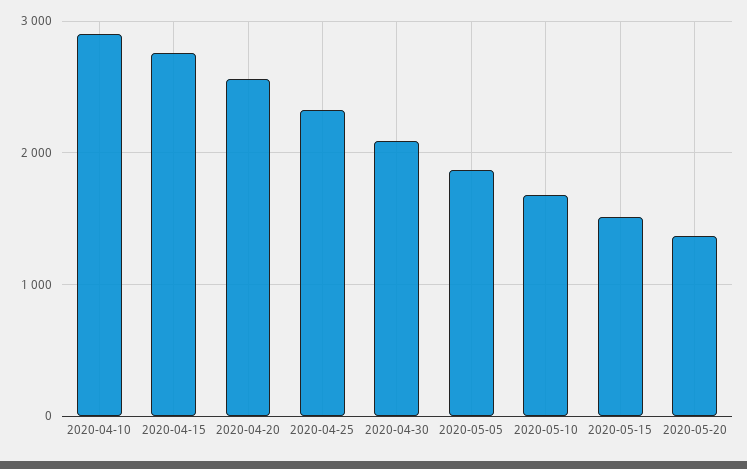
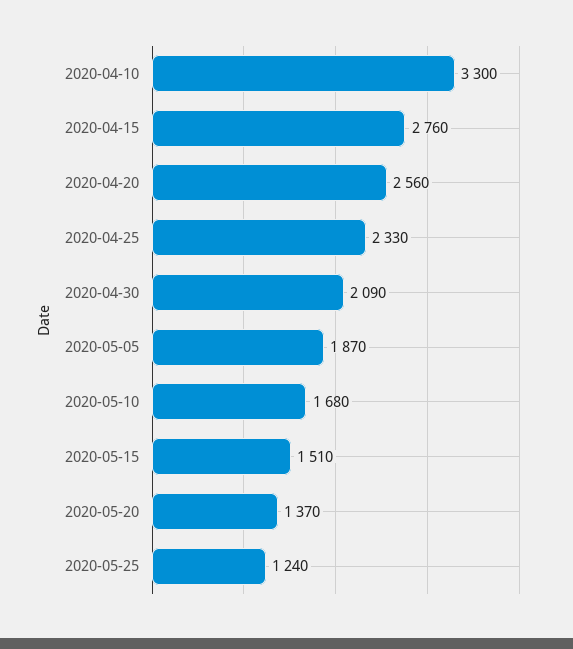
2020-04-10: 2900 -> 3300
2020-05-25: none -> 1240

